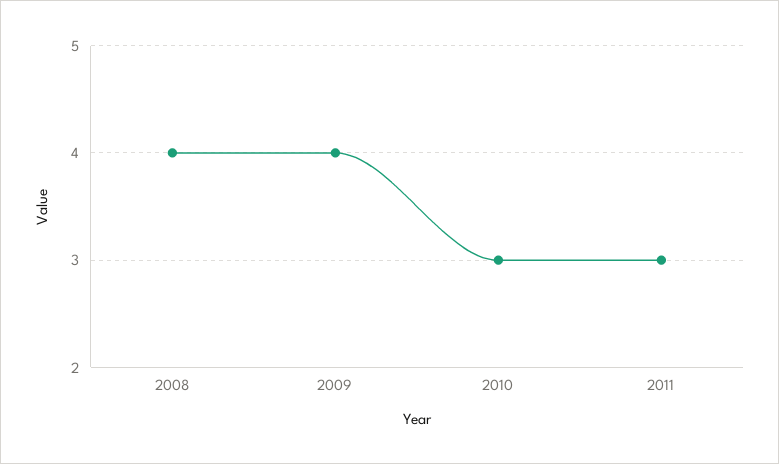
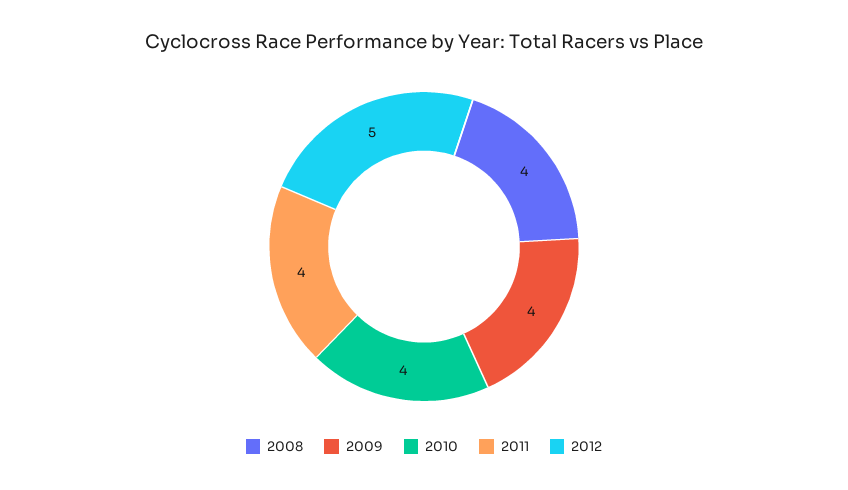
2010: 3 -> 4
2011: 3 -> 4
2012: none -> 5

